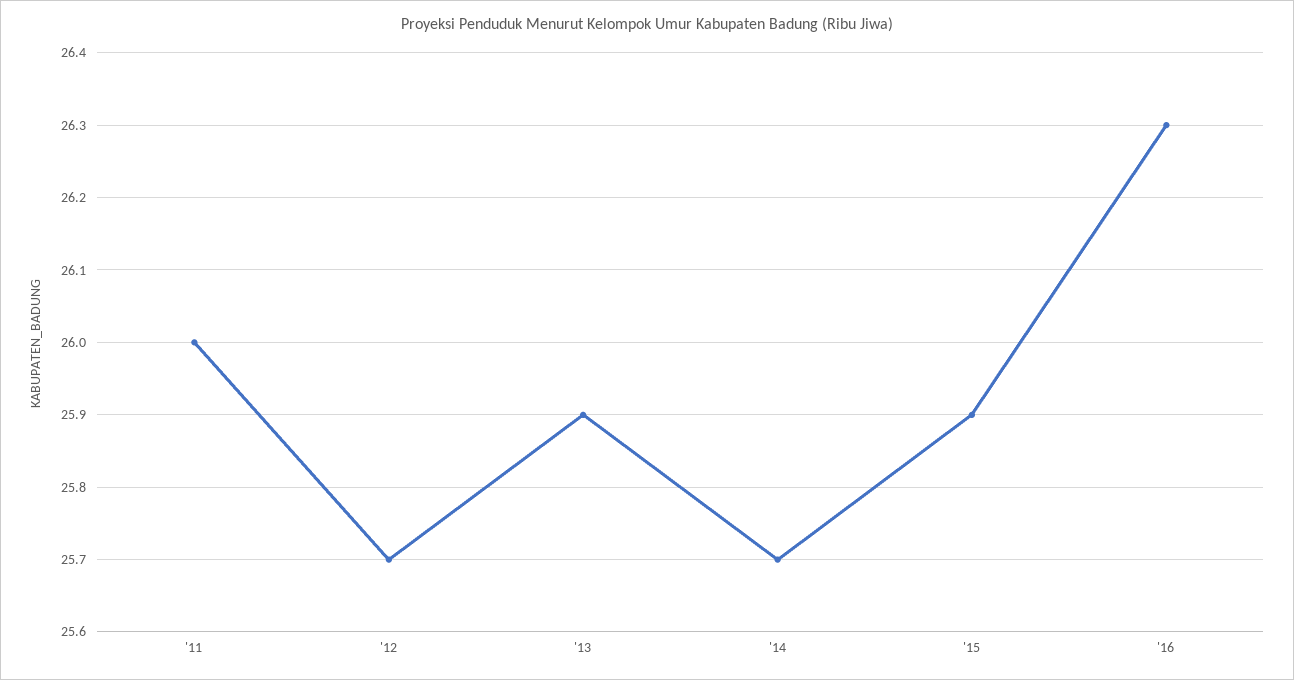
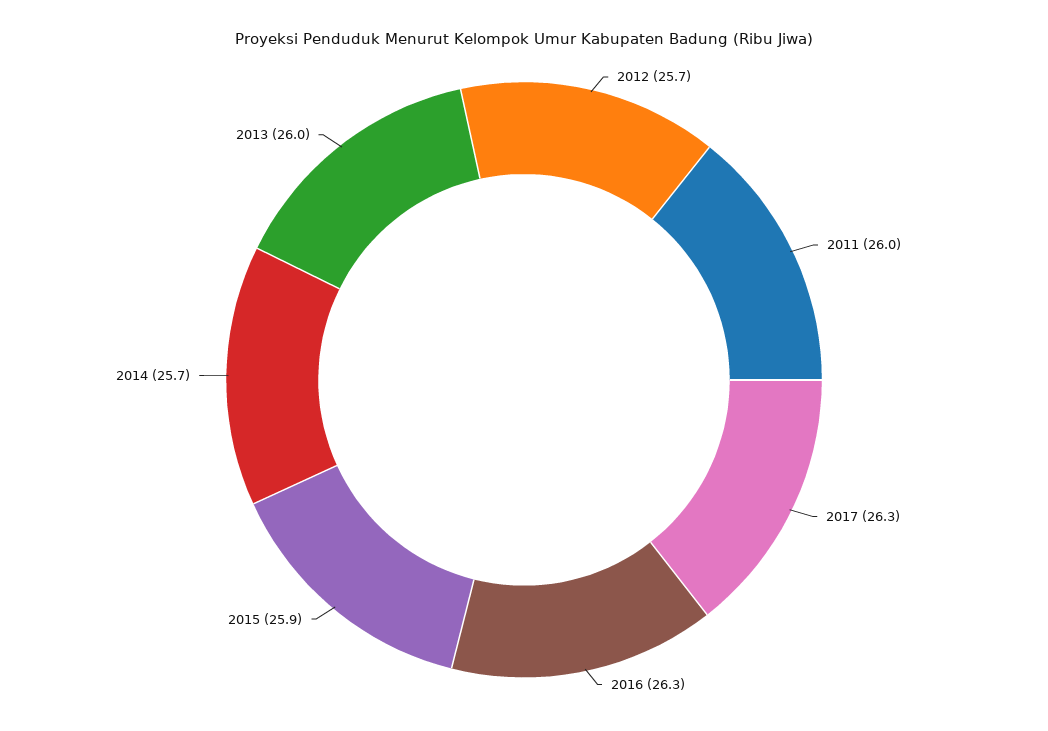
'13: 25.9 -> 26
2017: none -> 26.3

